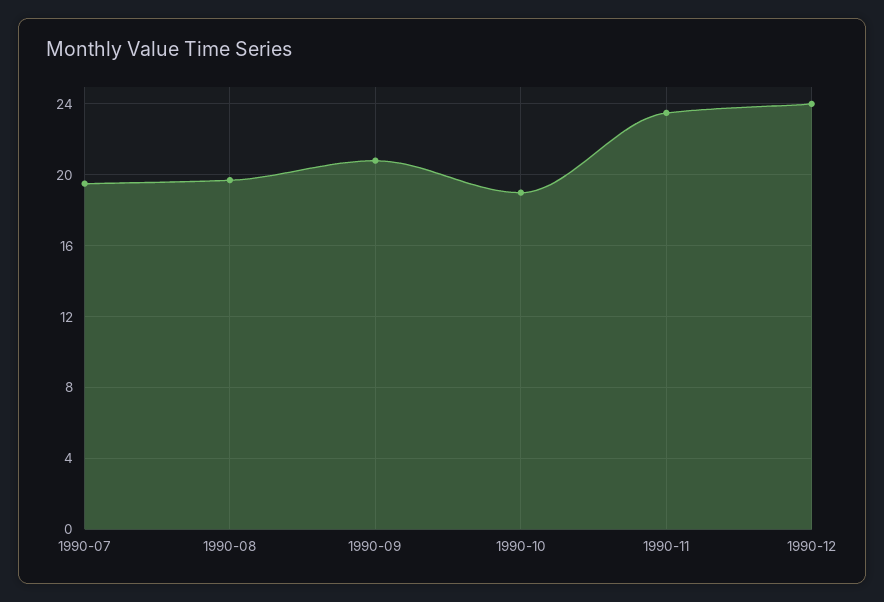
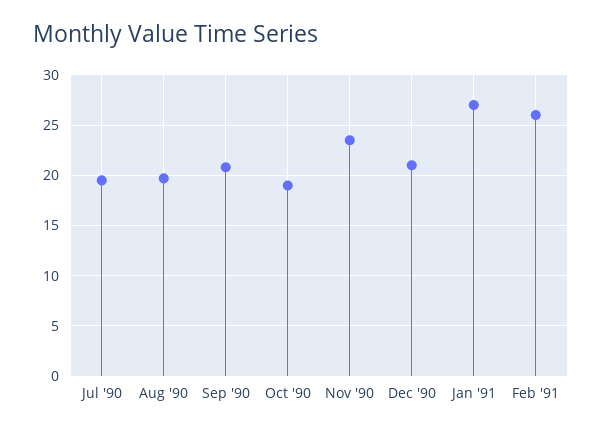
1990-12: 24 -> 21
Jan '91: none -> 27
Feb '91: none -> 26

